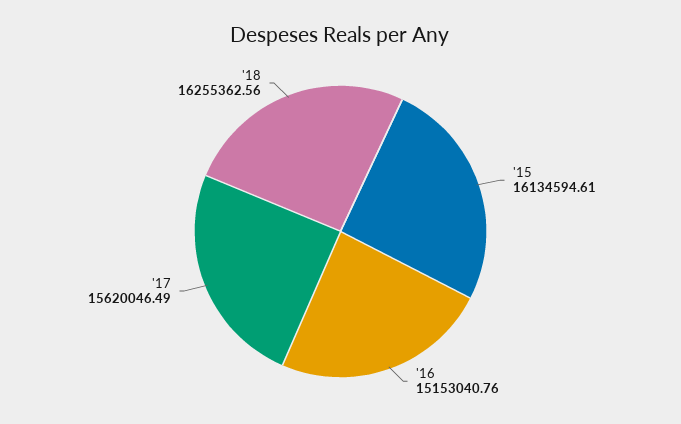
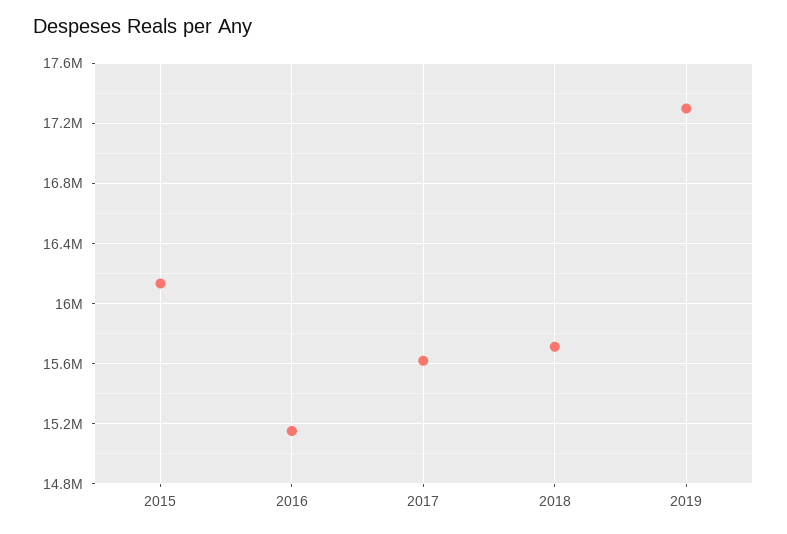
'18: 16255362.56 -> 15700000
2019: none -> 17300000

